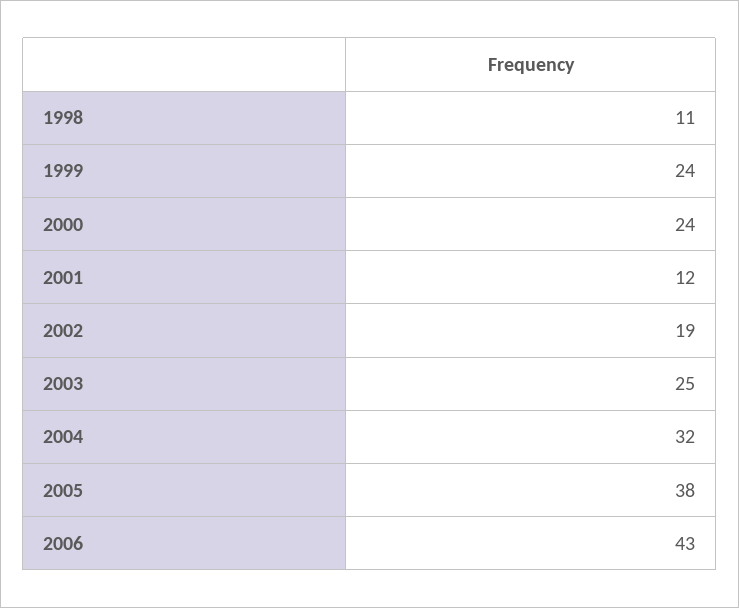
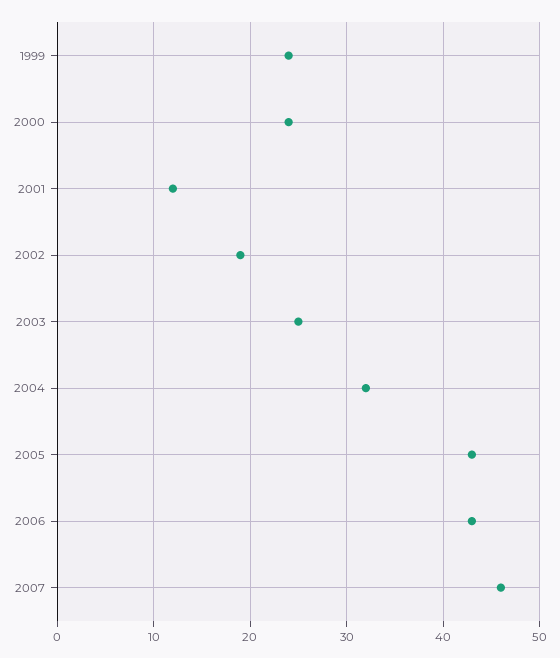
1998: 11 -> none
2005: 38 -> 43
2007: none -> 46

